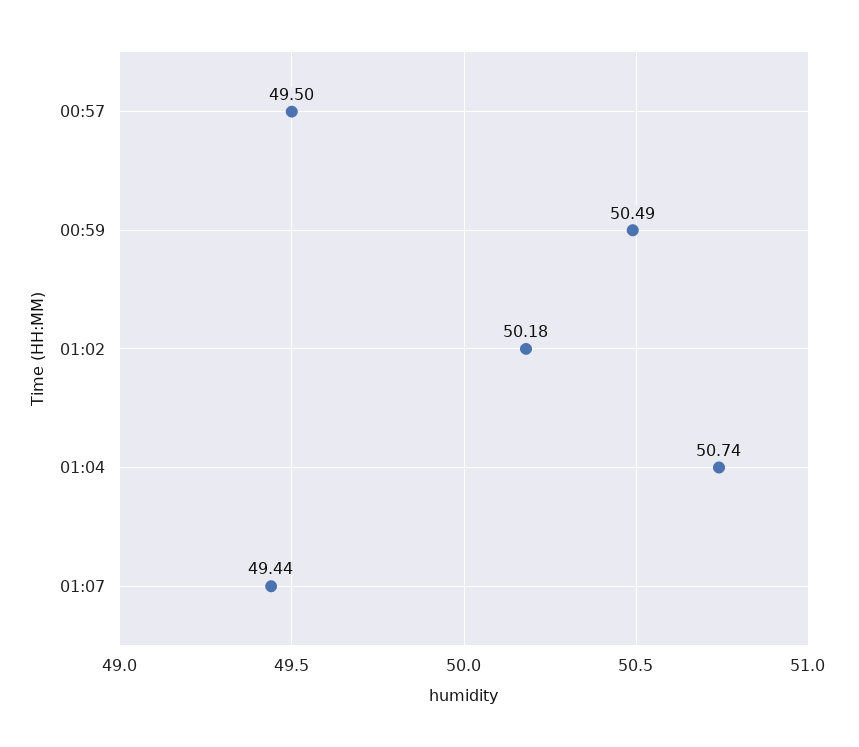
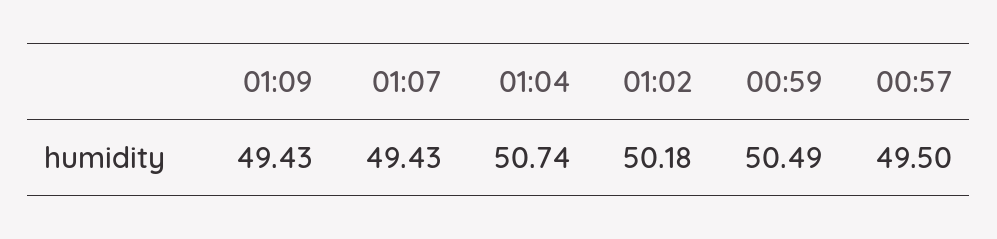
01:07: 49.44 -> 49.43
01:09: none -> 49.43

